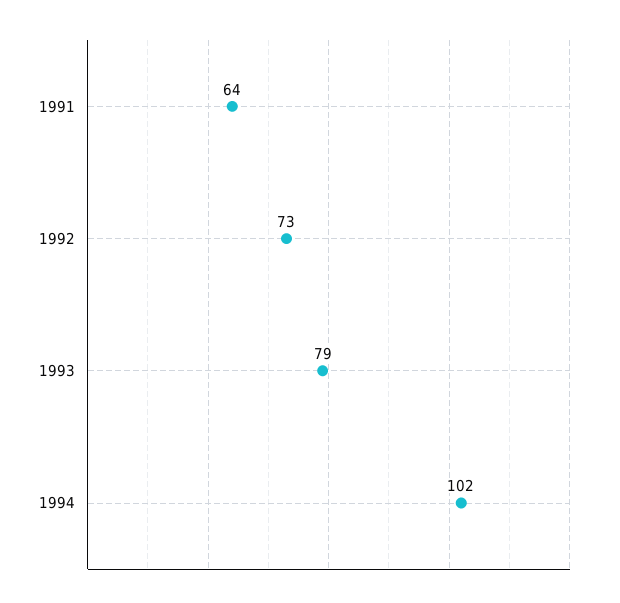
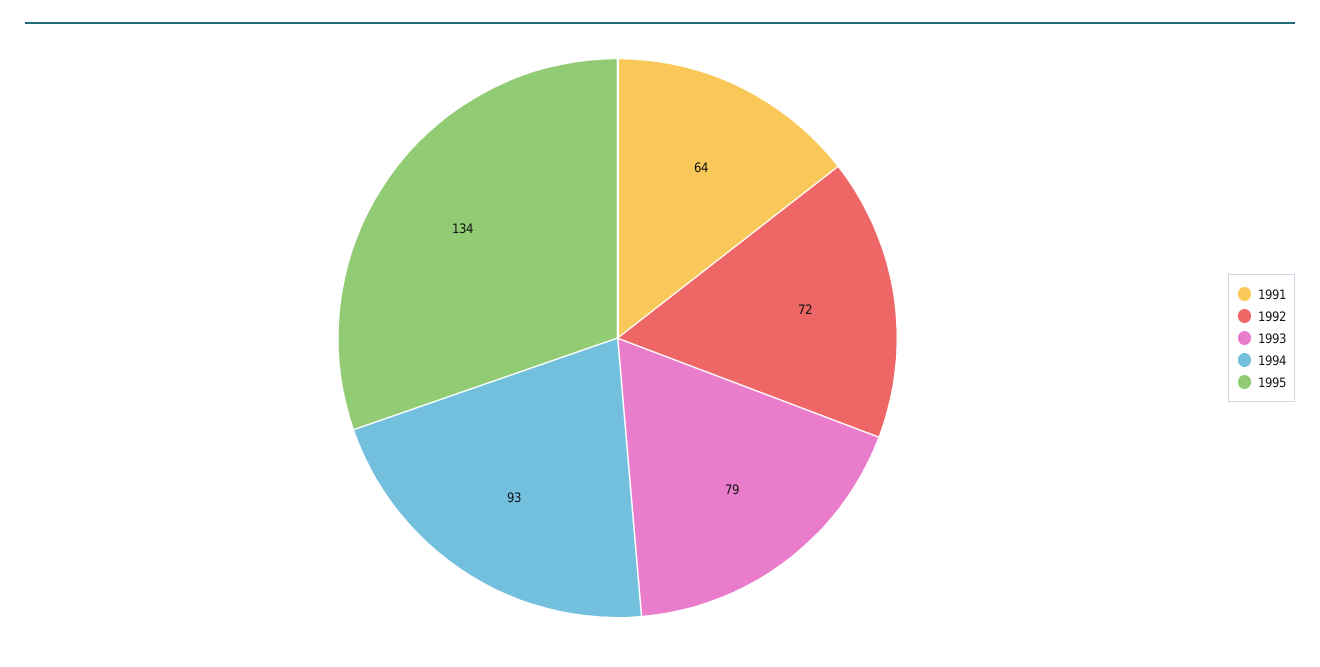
1992: 73 -> 72
1994: 102 -> 93
1995: none -> 134

